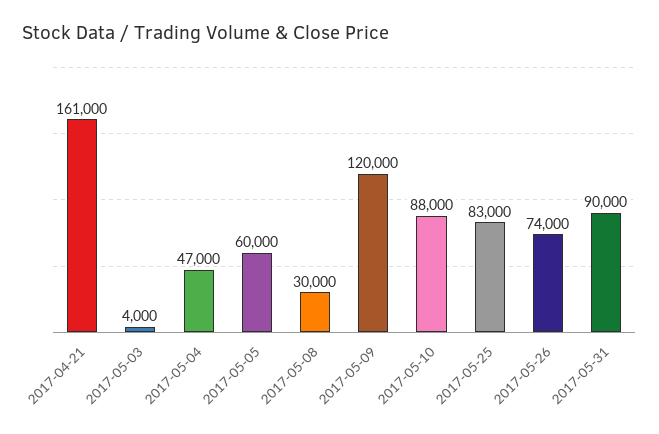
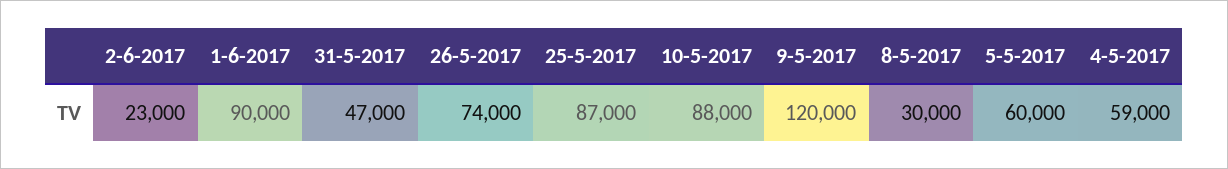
2017-04-21: 161000 -> none
2017-05-03: 4000 -> none
2017-05-04: 47000 -> 59000
2017-05-25: 83000 -> 87000
2017-05-31: 90000 -> 47000
2-6-2017: none -> 23000
1-6-2017: none -> 90000

